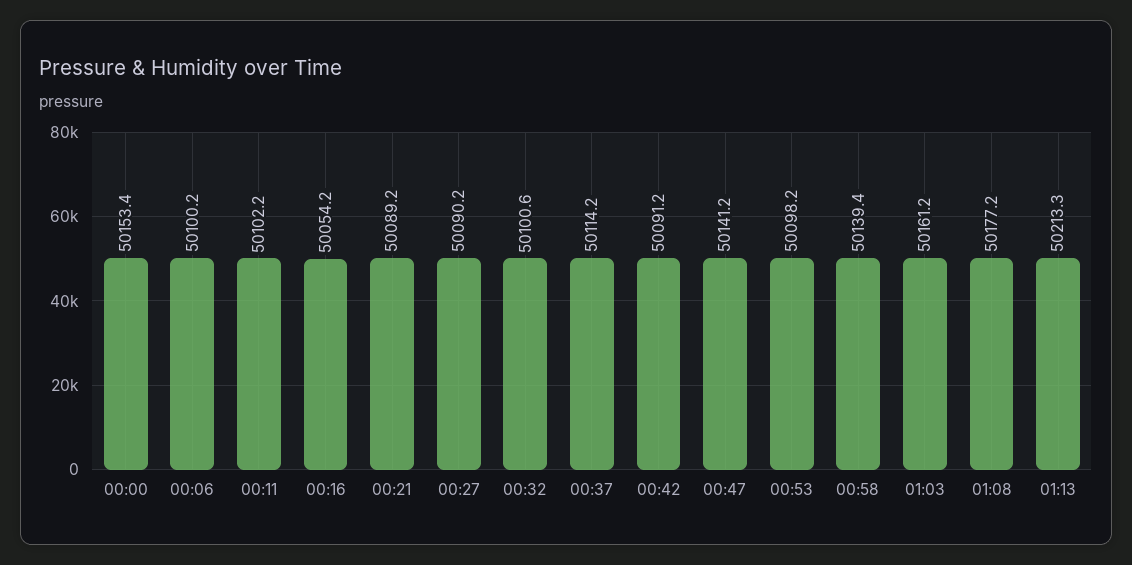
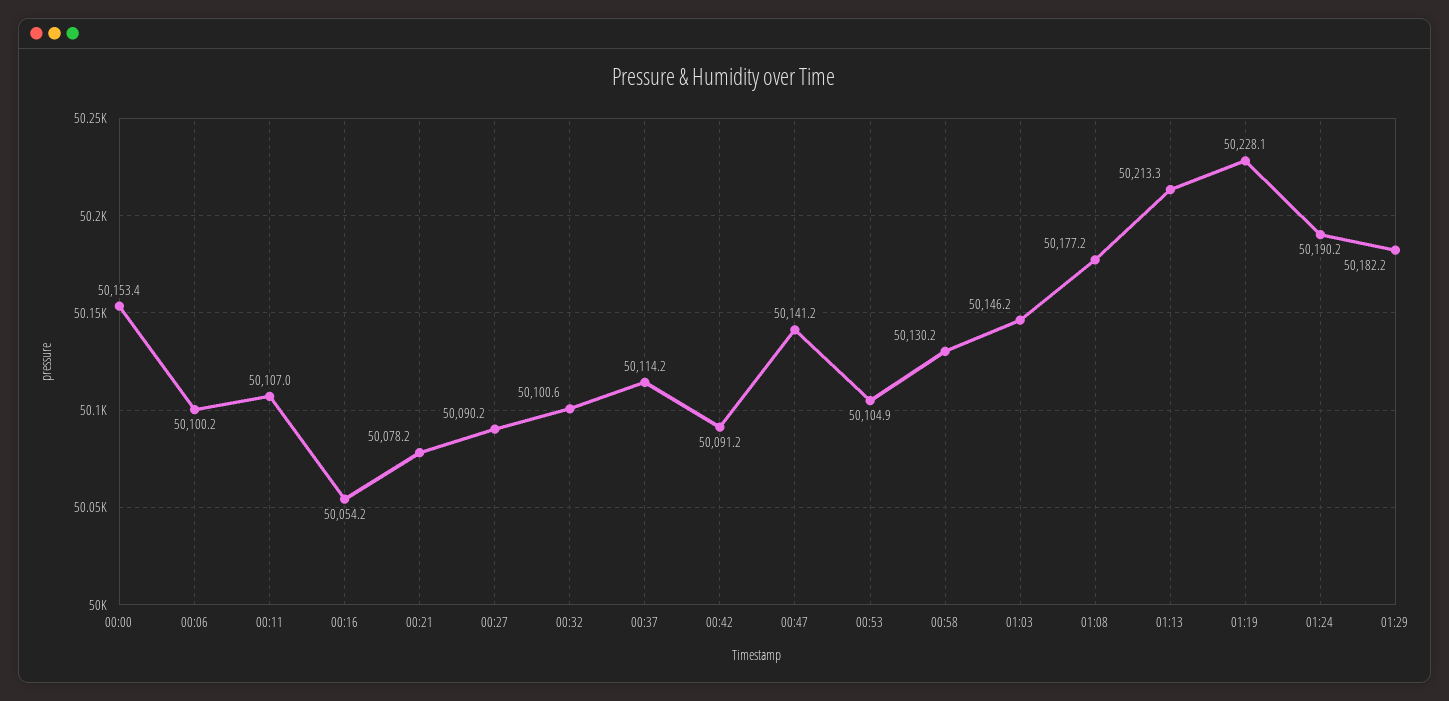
00:11: 50102.2 -> 50107
00:21: 50089.2 -> 50078.2
00:53: 50098.2 -> 50104.9
00:58: 50139.4 -> 50130.2
01:03: 50161.2 -> 50146.2
01:19: none -> 50228.1
01:24: none -> 50190.2
01:29: none -> 50182.2

